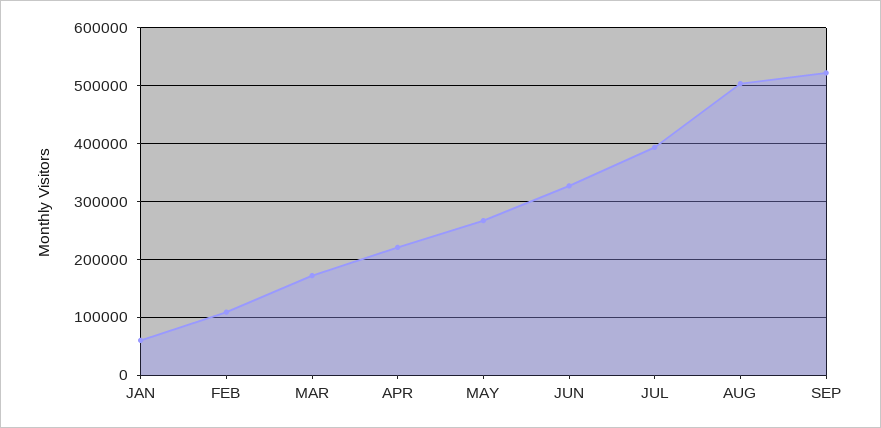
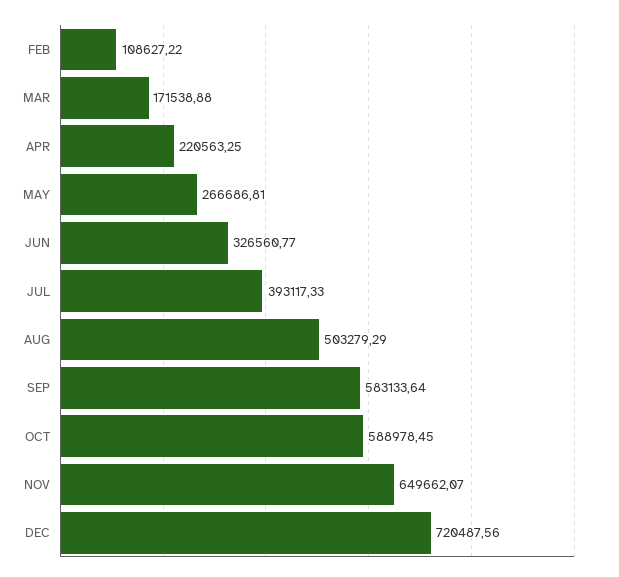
JAN: 60000 -> none
SEP: 520000 -> 583133.64
OCT: none -> 588978.45
NOV: none -> 649662.07
DEC: none -> 720487.56

